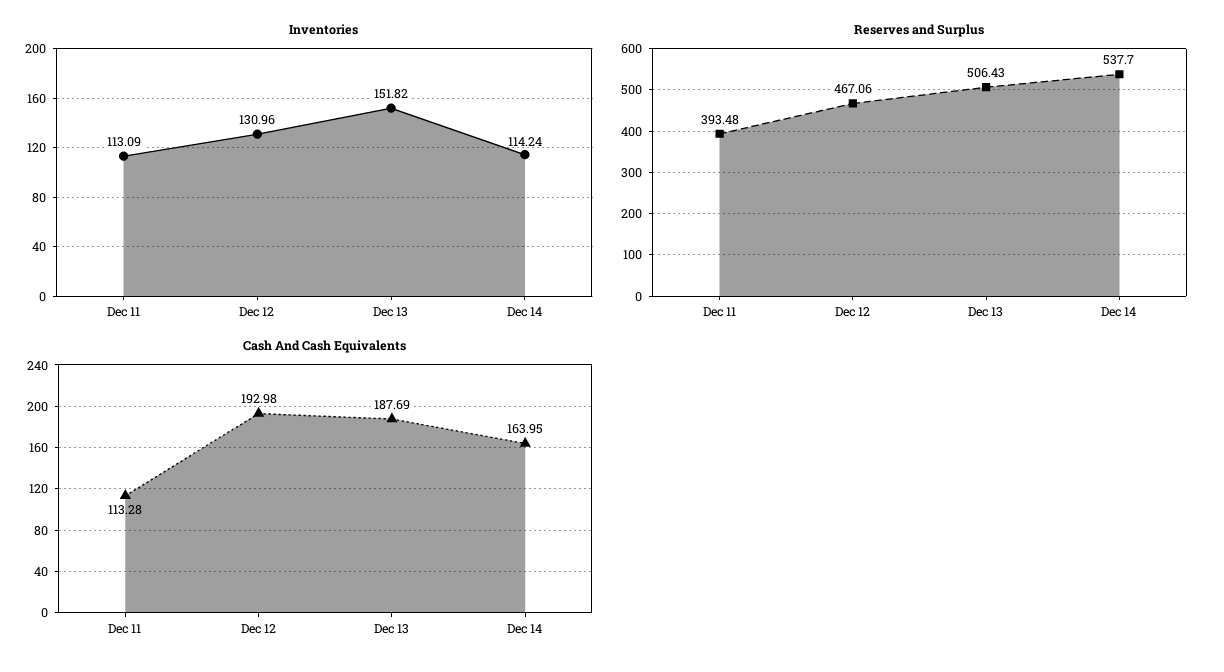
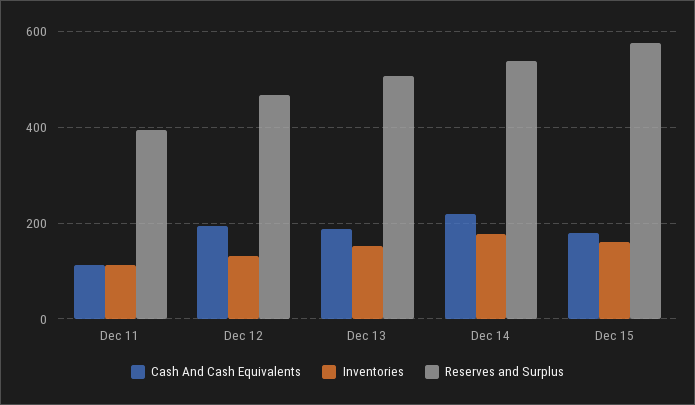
Inventories, Dec 14: 114.24 -> 180
Cash And Cash Equivalents, Dec 14: 163.95 -> 220
Cash And Cash Equivalents, Dec 15: none -> 180
Inventories, Dec 15: none -> 160
Reserves and Surplus, Dec 15: none -> 580

